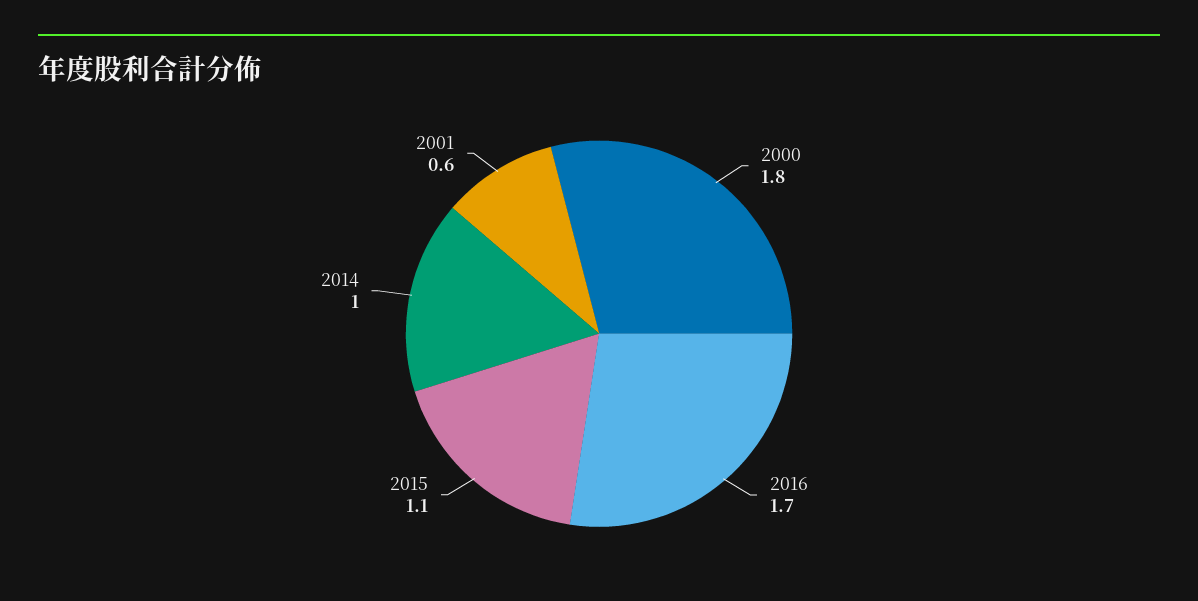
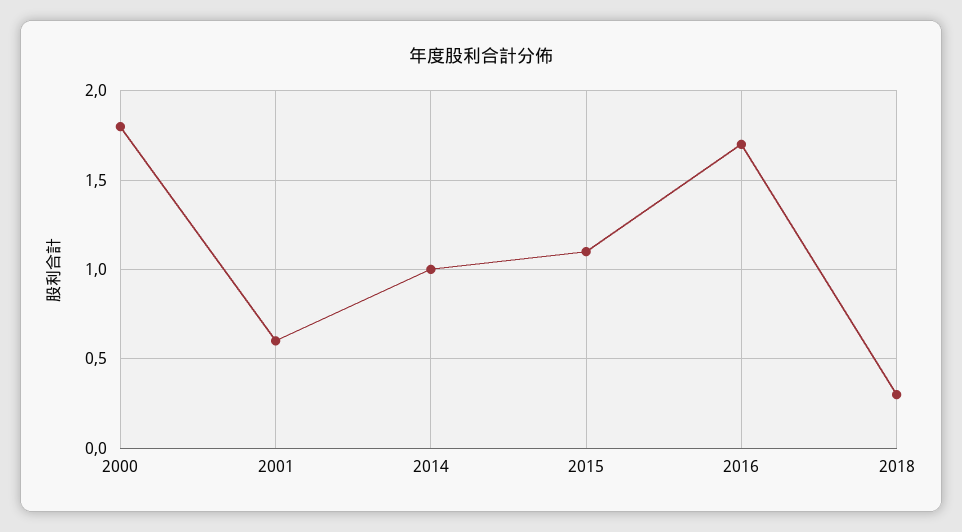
2018: none -> 0.3

